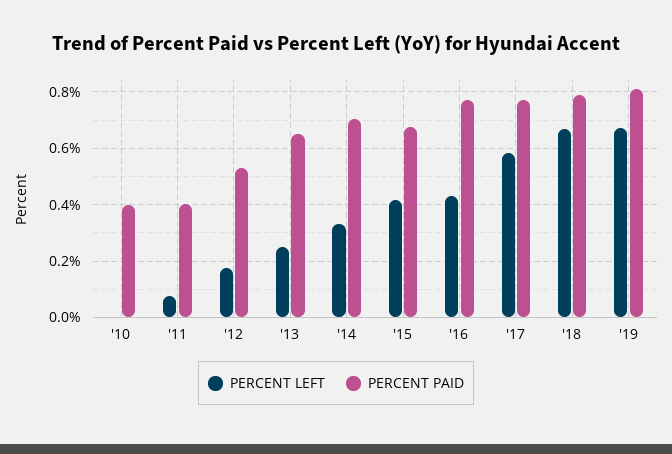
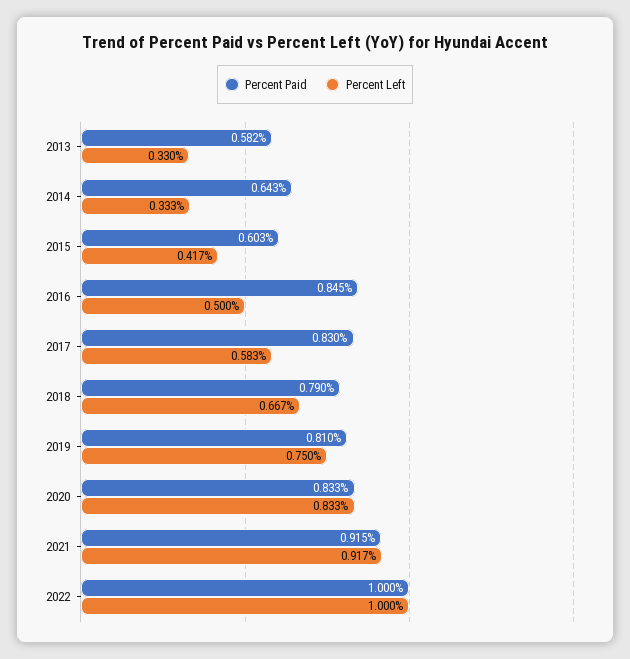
PERCENT LEFT, '10: 0 -> none
PERCENT PAID, '10: 0.4 -> none
PERCENT LEFT, '11: 0.075 -> none
PERCENT PAID, '11: 0.4 -> none
PERCENT LEFT, '12: 0.175 -> none
PERCENT PAID, '12: 0.525 -> none
PERCENT LEFT, '13: 0.25 -> 0.33
PERCENT PAID, '13: 0.65 -> 0.582
PERCENT PAID, '14: 0.7 -> 0.643
PERCENT PAID, '15: 0.675 -> 0.603
PERCENT LEFT, '16: 0.425 -> 0.5
PERCENT PAID, '16: 0.775 -> 0.845
PERCENT PAID, '17: 0.775 -> 0.83
PERCENT LEFT, '19: 0.675 -> 0.75
PERCENT PAID, 2020: none -> 0.833
PERCENT LEFT, 2020: none -> 0.833
PERCENT PAID, 2021: none -> 0.915
PERCENT LEFT, 2021: none -> 0.917
PERCENT PAID, 2022: none -> 1
PERCENT LEFT, 2022: none -> 1

